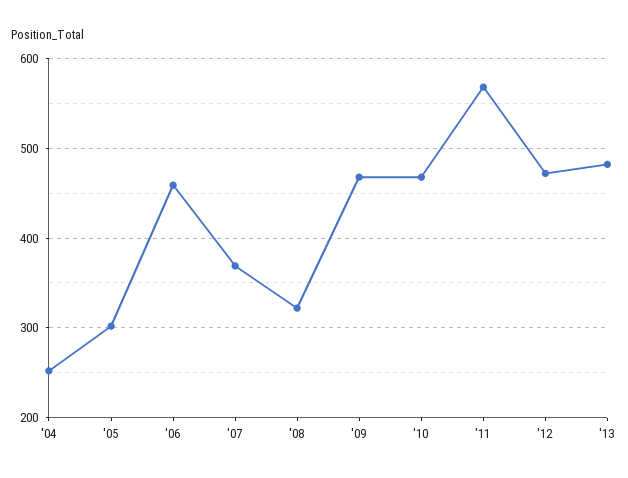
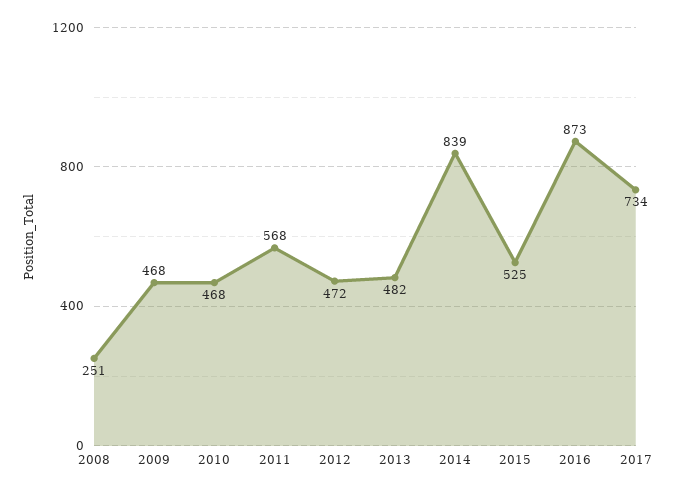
'04: 250 -> none
'05: 300 -> none
'06: 460 -> none
'07: 370 -> none
'08: 320 -> 251
2014: none -> 839
2015: none -> 525
2016: none -> 873
2017: none -> 734

